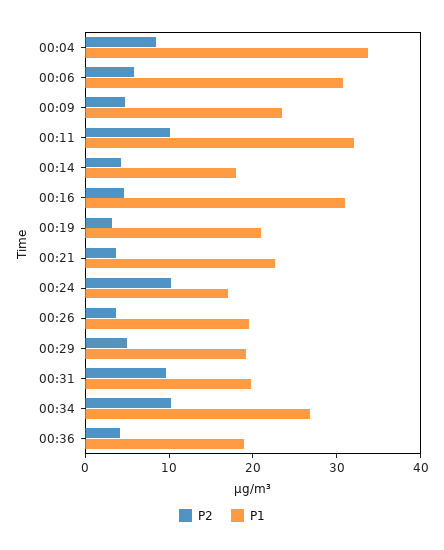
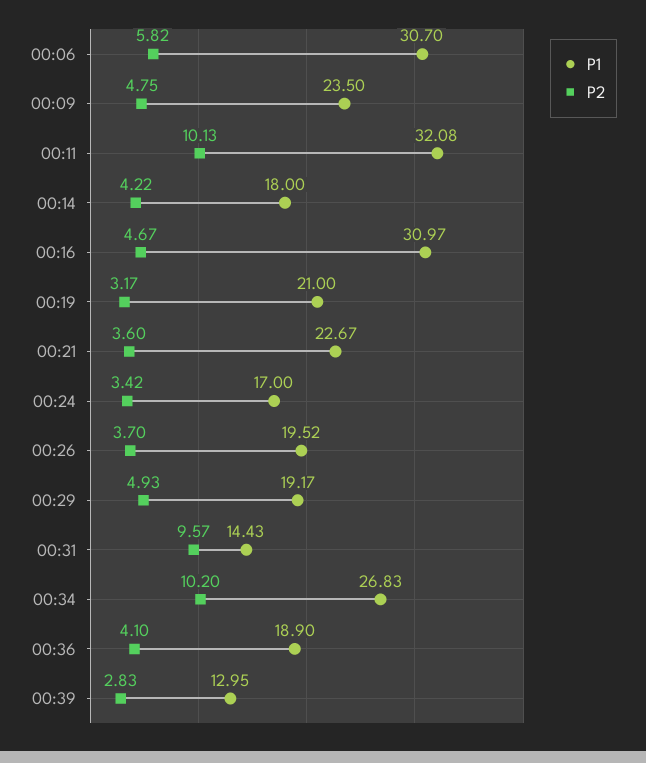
P2, 00:04: 8 -> none
P1, 00:04: 34 -> none
P2, 00:24: 10 -> 3.42
P1, 00:31: 20 -> 14.43
P1, 00:39: none -> 12.95
P2, 00:39: none -> 2.83

